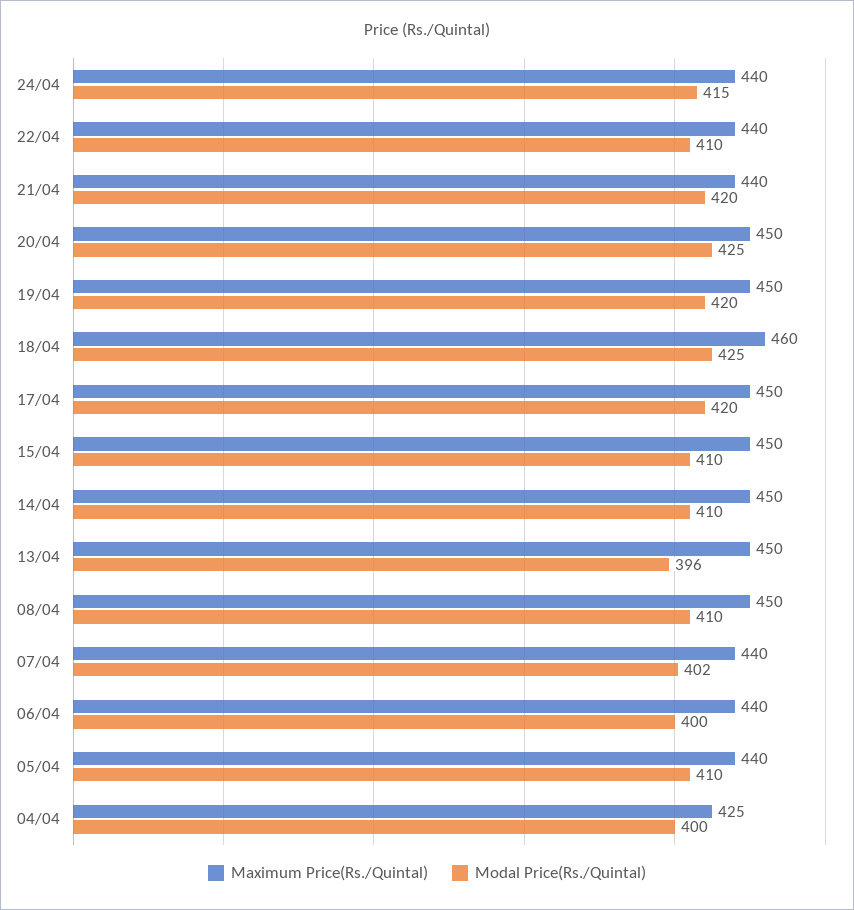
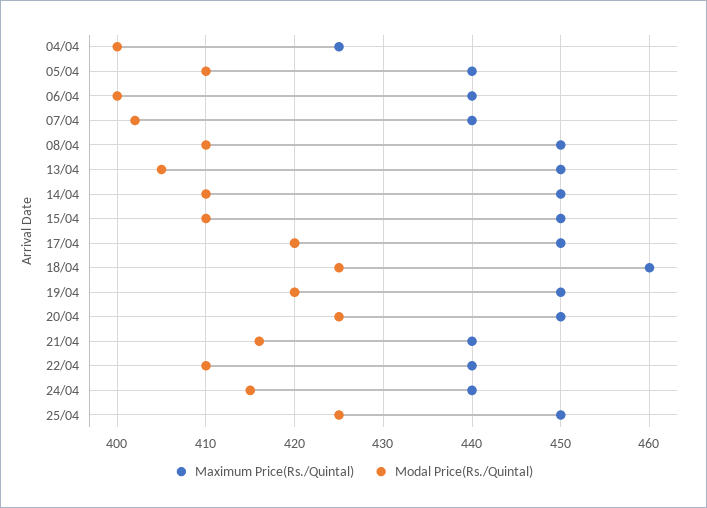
Modal Price(Rs./Quintal), 21/04: 420 -> 416
Modal Price(Rs./Quintal), 13/04: 396 -> 405
Maximum Price(Rs./Quintal), 25/04: none -> 450
Modal Price(Rs./Quintal), 25/04: none -> 425

